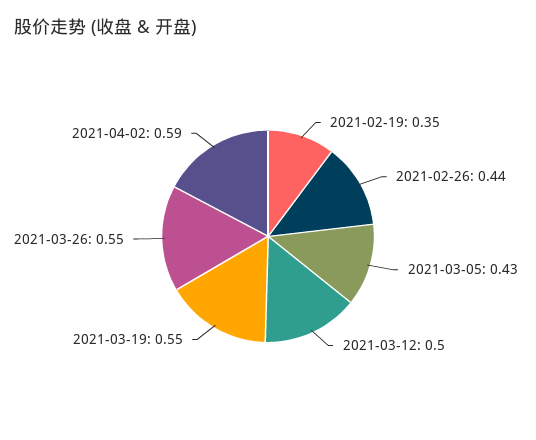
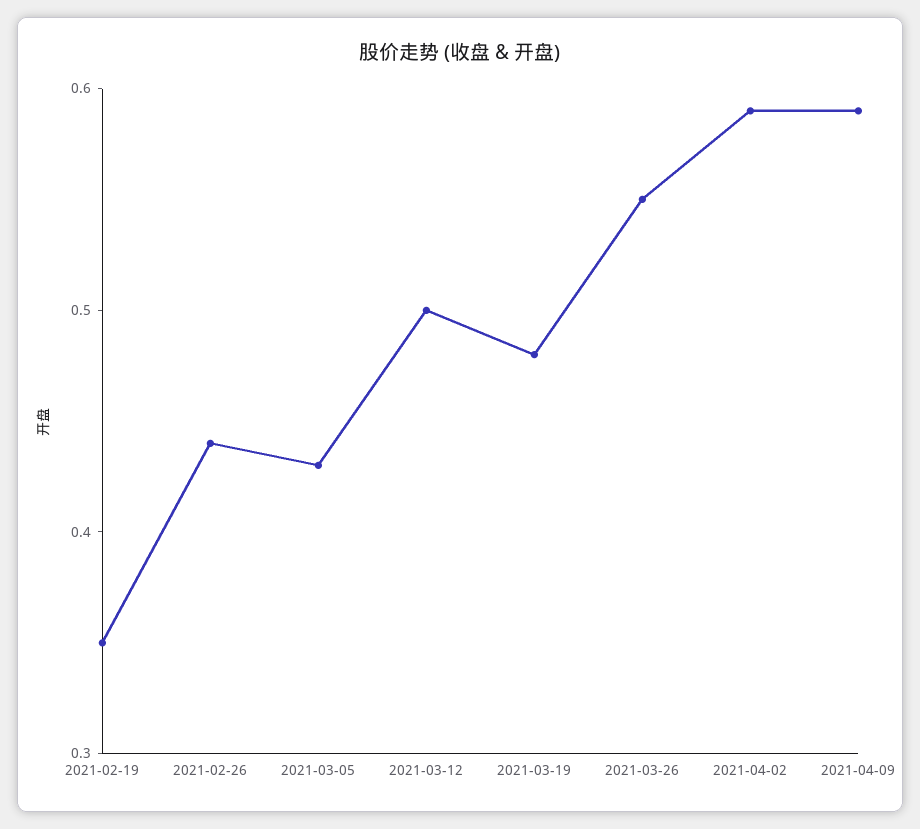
2021-03-19: 0.55 -> 0.48
2021-04-09: none -> 0.59

